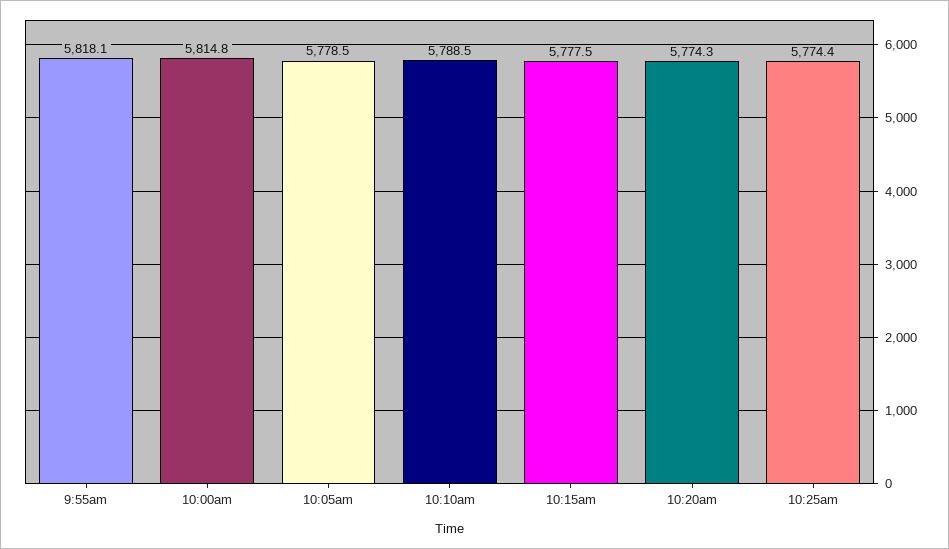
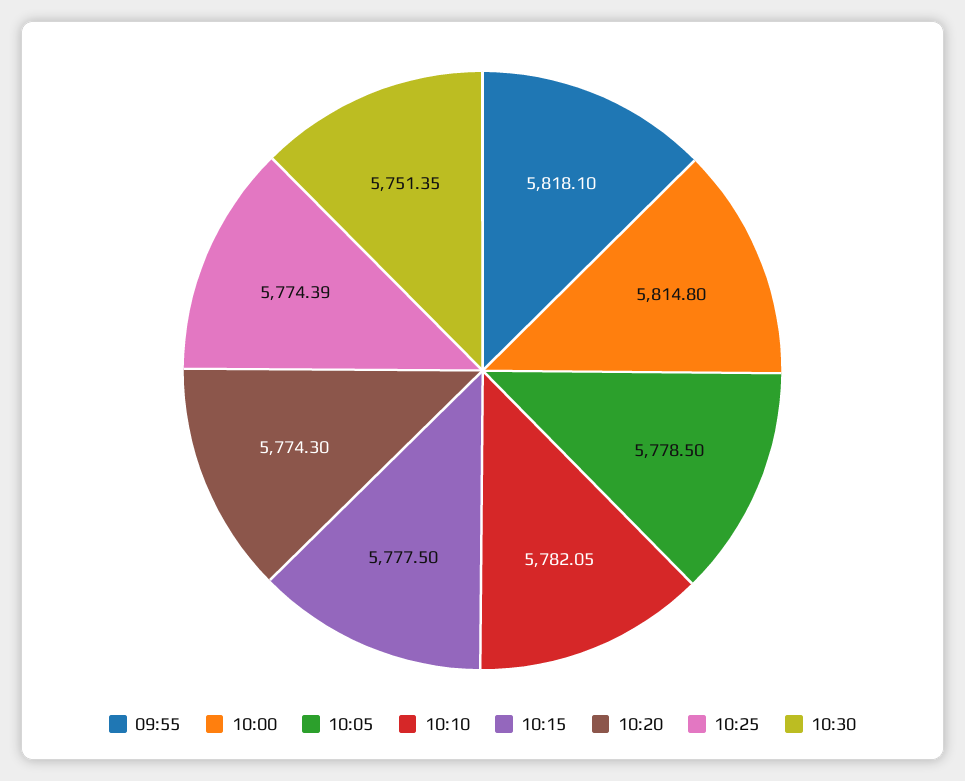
10:10am: 5788.5 -> 5782.05
10:30: none -> 5751.35

